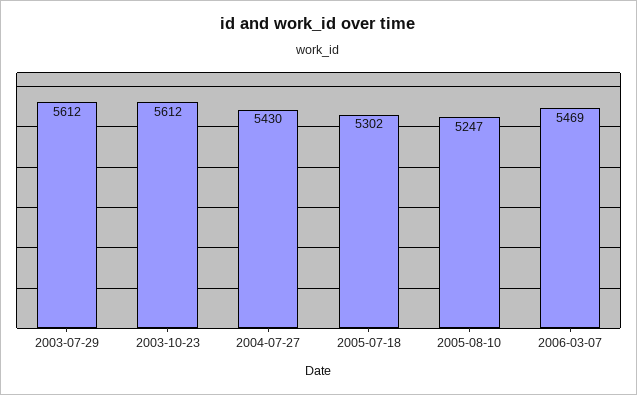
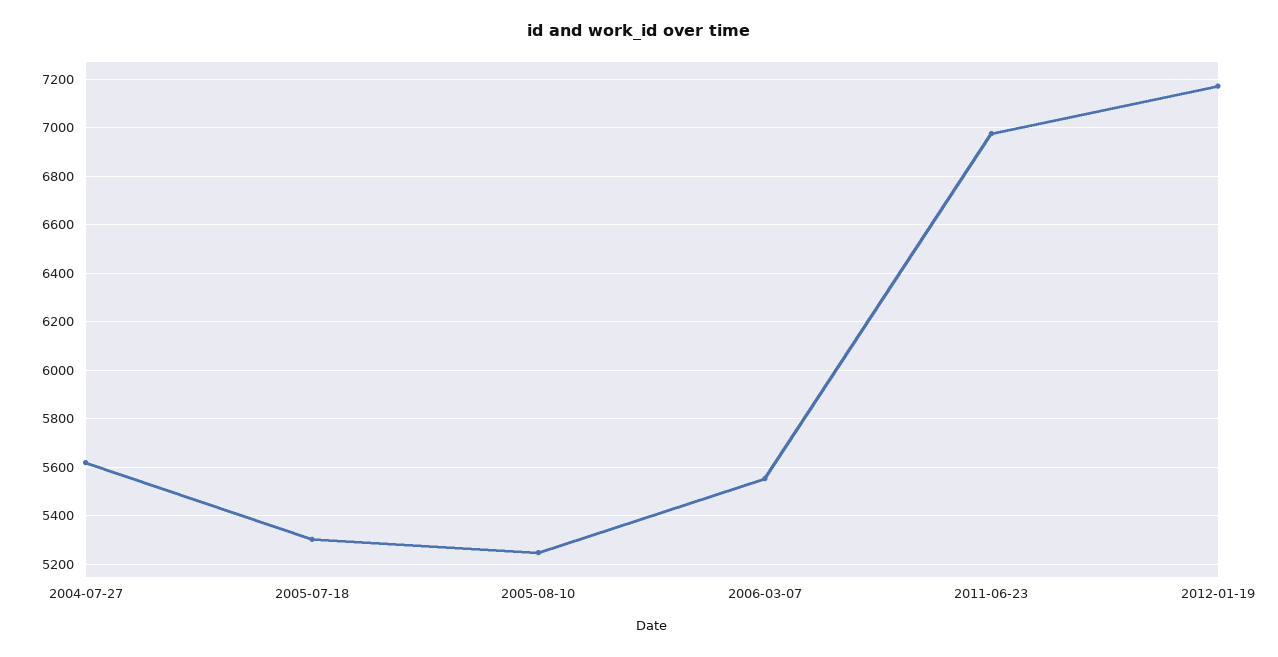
2003-07-29: 5612 -> none
2003-10-23: 5612 -> none
2004-07-27: 5430 -> 5625
2006-03-07: 5469 -> 5550
2011-06-23: none -> 6975
2012-01-19: none -> 7175

